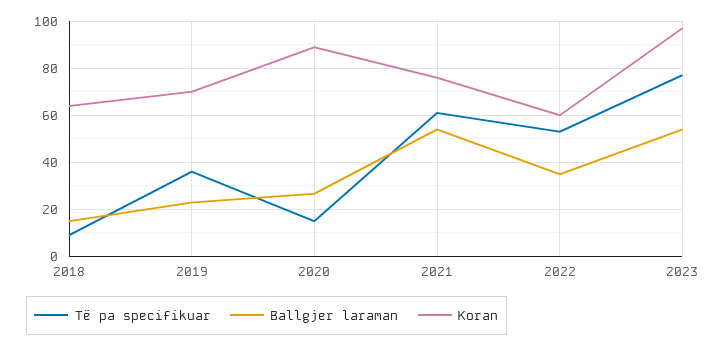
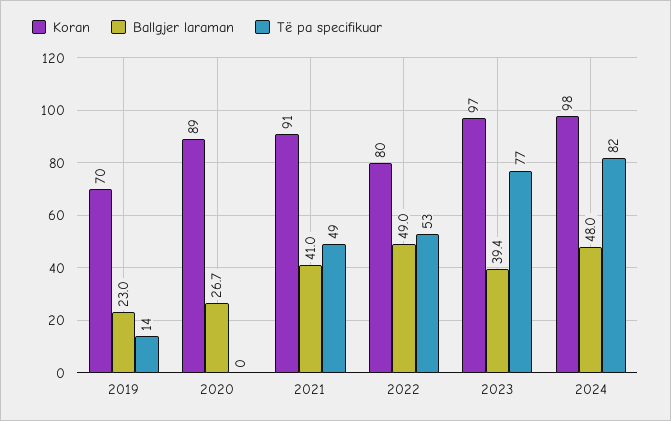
Të pa specifikuar, 2018: 10 -> none
Ballgjer laraman, 2018: 15 -> none
Koran, 2018: 65 -> none
Të pa specifikuar, 2019: 35 -> 14
Të pa specifikuar, 2020: 15 -> 0
Të pa specifikuar, 2021: 60 -> 49
Ballgjer laraman, 2021: 55 -> 41
Koran, 2021: 75 -> 91
Ballgjer laraman, 2022: 35 -> 49
Koran, 2022: 60 -> 80
Ballgjer laraman, 2023: 55 -> 39.4
Koran, 2024: none -> 98
Ballgjer laraman, 2024: none -> 48
Të pa specifikuar, 2024: none -> 82

